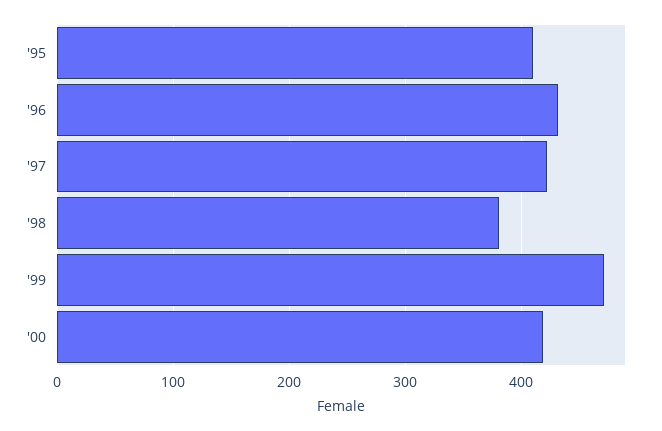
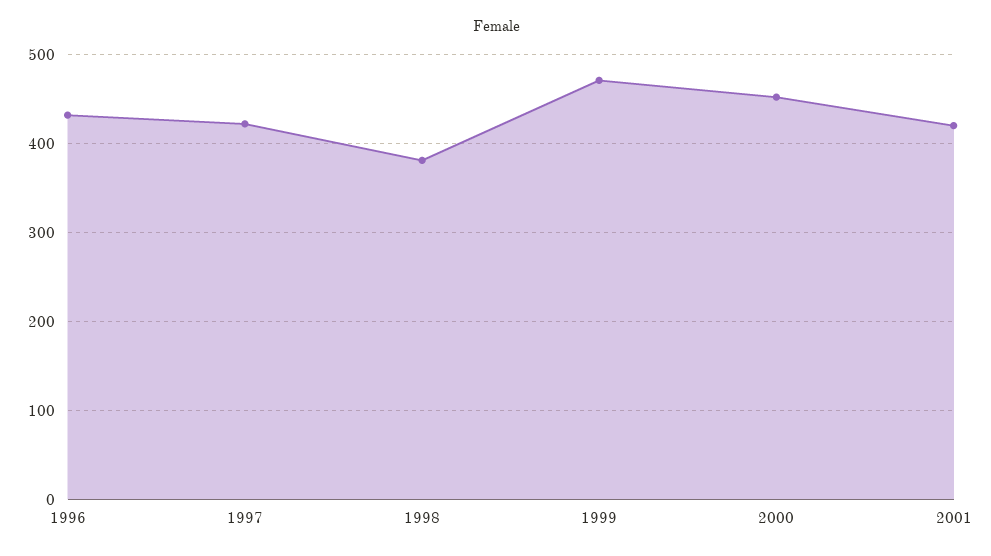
'95: 410 -> none
'00: 420 -> 450
2001: none -> 420

